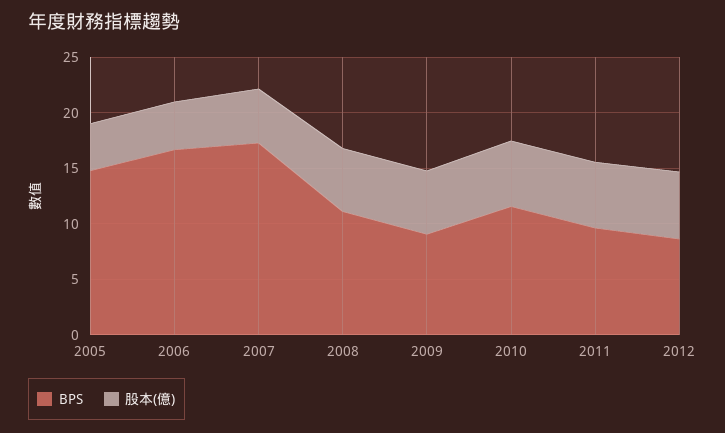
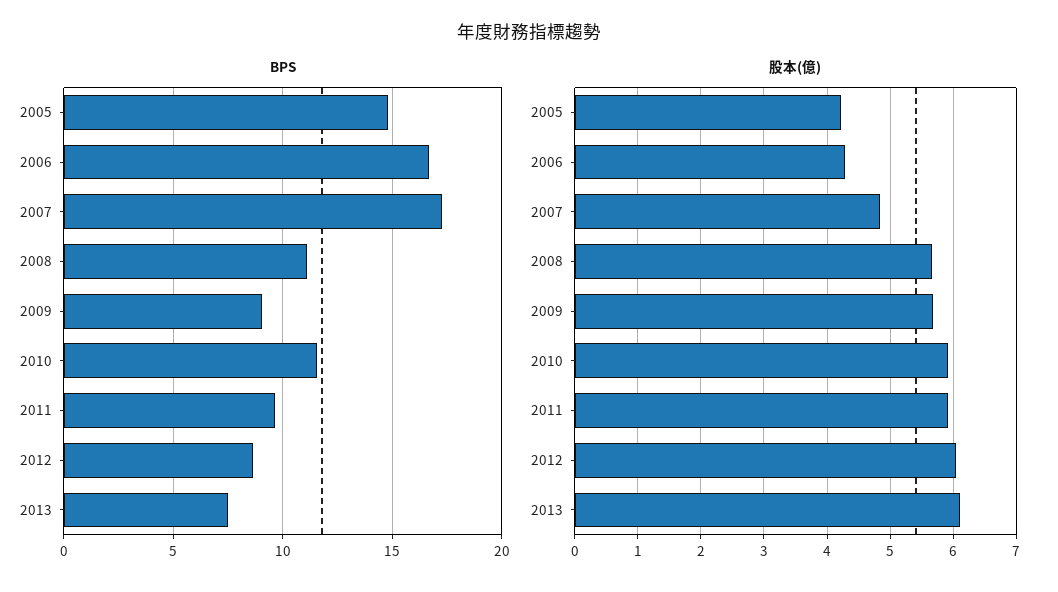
BPS, 2013: none -> 7.5
股本(億), 2013: none -> 6.1

